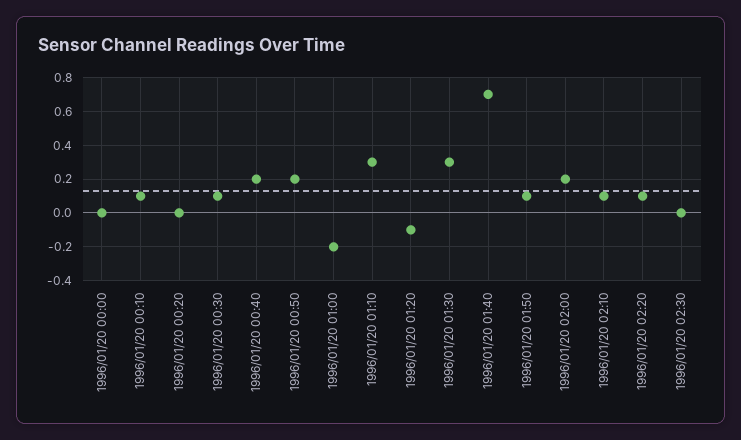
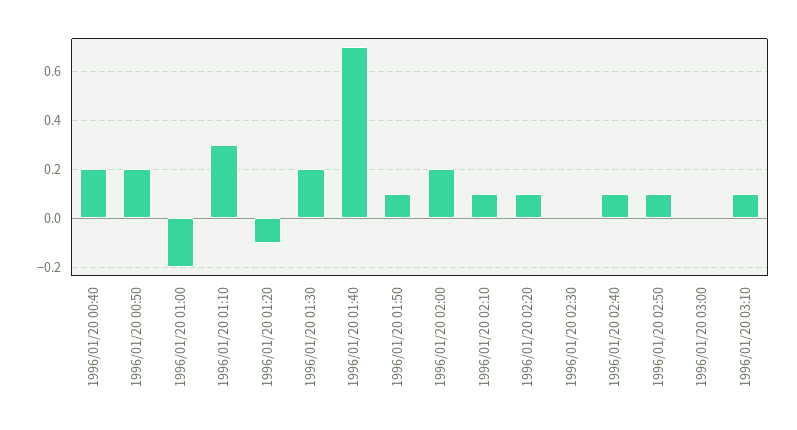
1996/01/20 00:00: 0 -> none
1996/01/20 00:10: 0.1 -> none
1996/01/20 00:20: 0 -> none
1996/01/20 00:30: 0.1 -> none
1996/01/20 01:30: 0.3 -> 0.2
1996/01/20 02:40: none -> 0.1
1996/01/20 02:50: none -> 0.1
1996/01/20 03:00: none -> 0
1996/01/20 03:10: none -> 0.1

